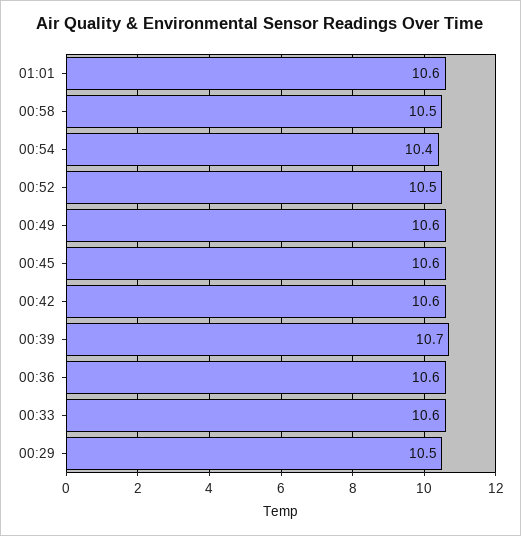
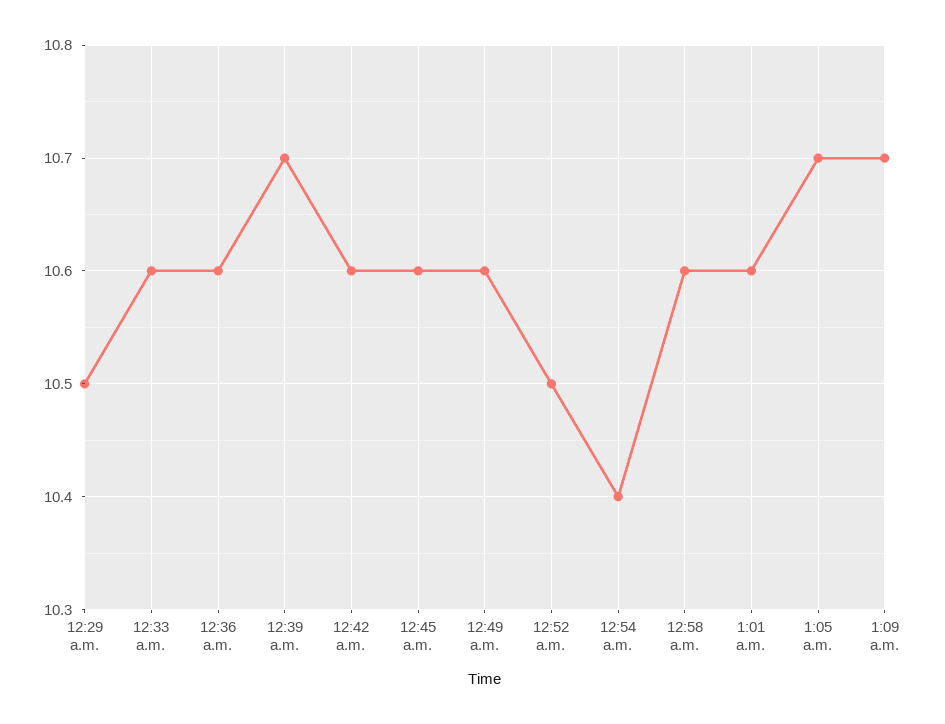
00:58: 10.5 -> 10.6
1:05 a.m.: none -> 10.7
1:09 a.m.: none -> 10.7

